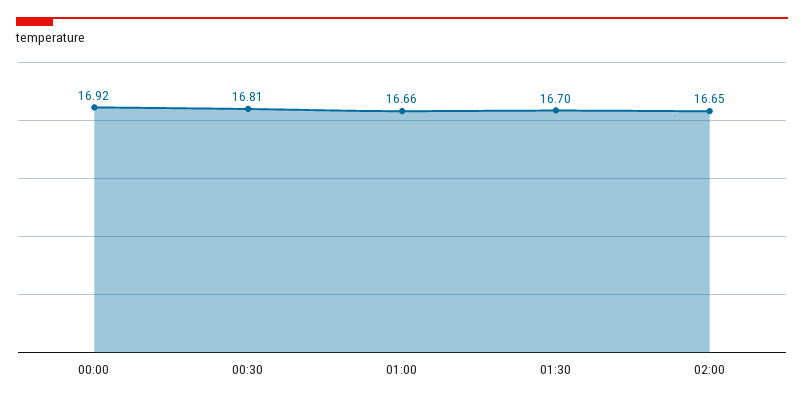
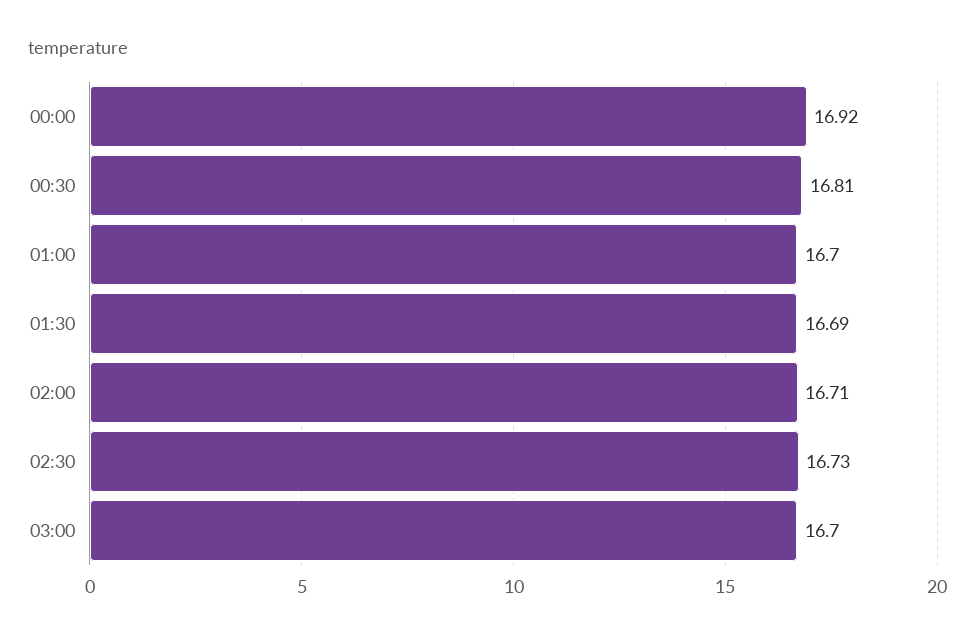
01:00: 16.66 -> 16.7
01:30: 16.7 -> 16.69
02:00: 16.65 -> 16.71
02:30: none -> 16.73
03:00: none -> 16.7

